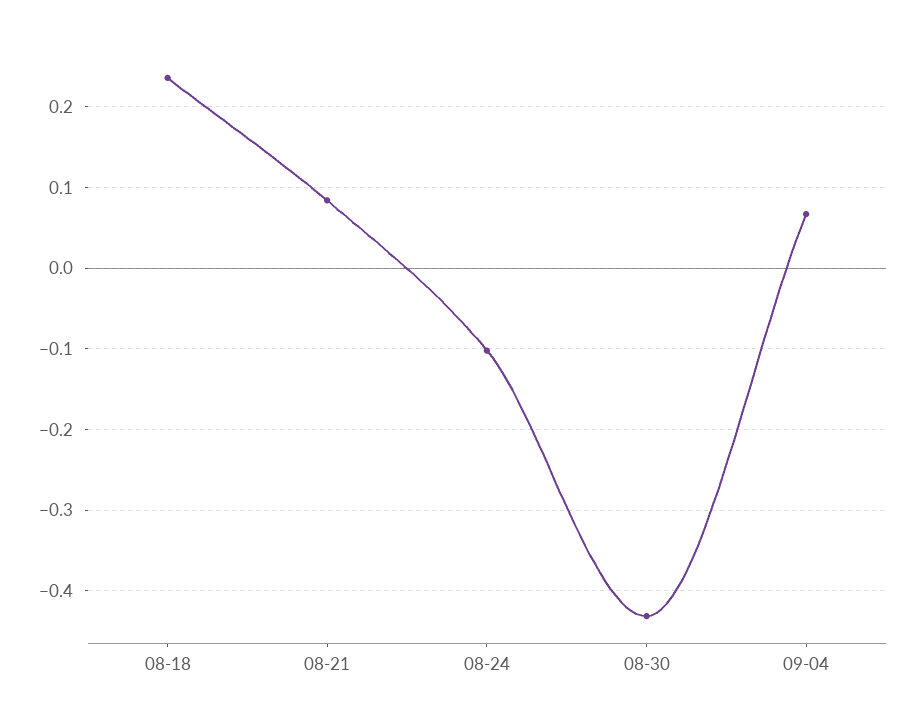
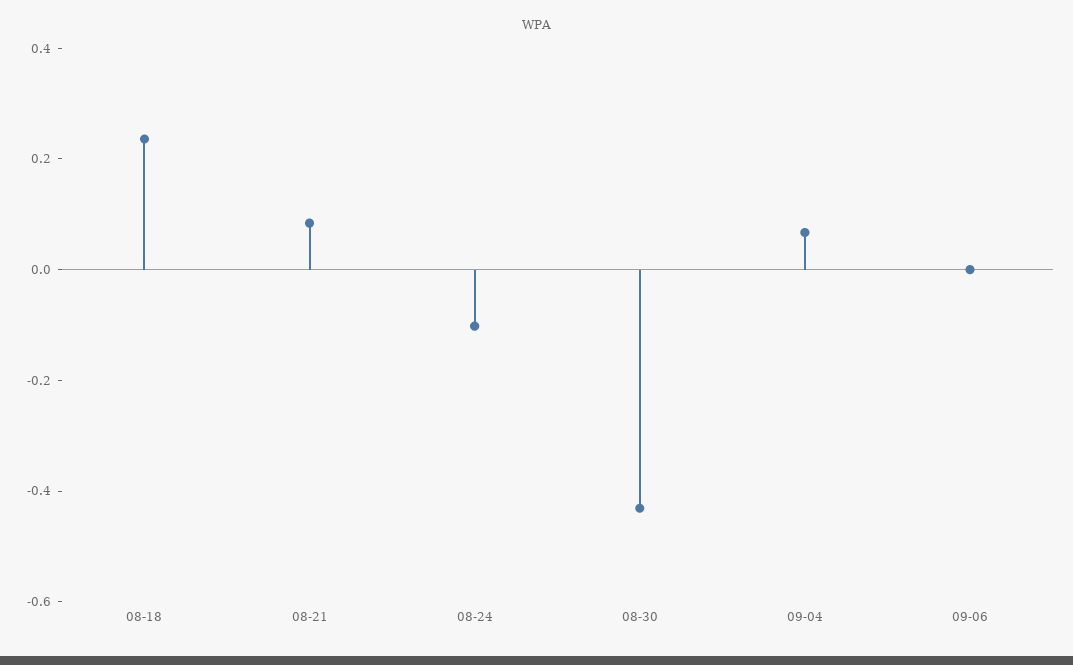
09-06: none -> 0

